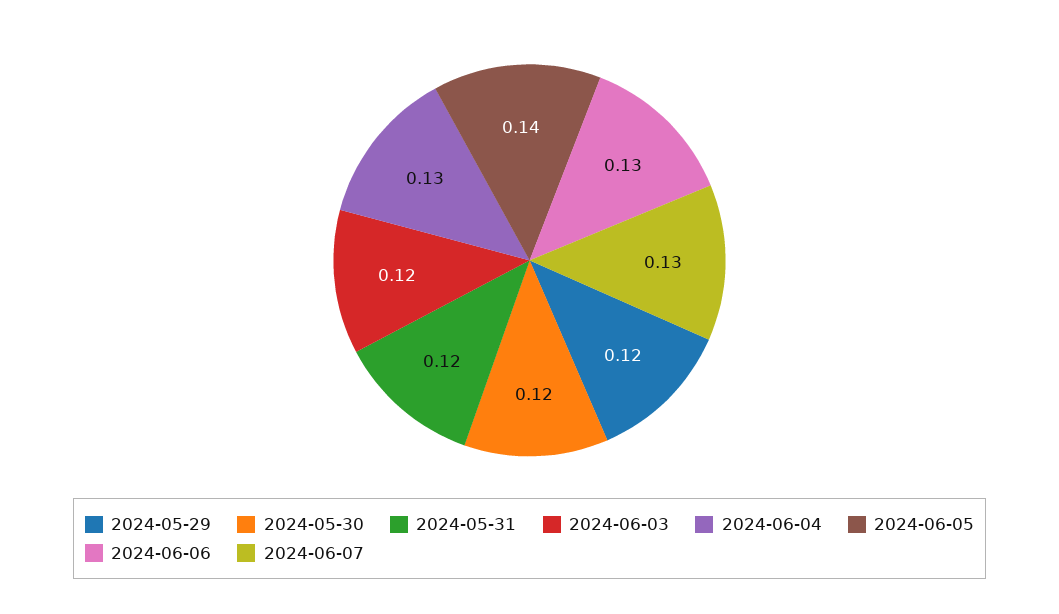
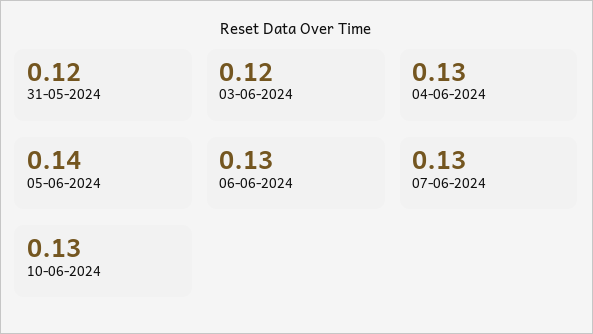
2024-05-29: 0.12 -> none
2024-05-30: 0.12 -> none
10-06-2024: none -> 0.13

